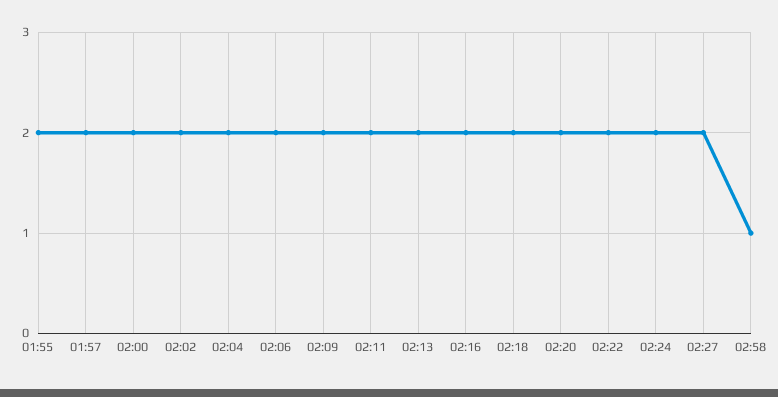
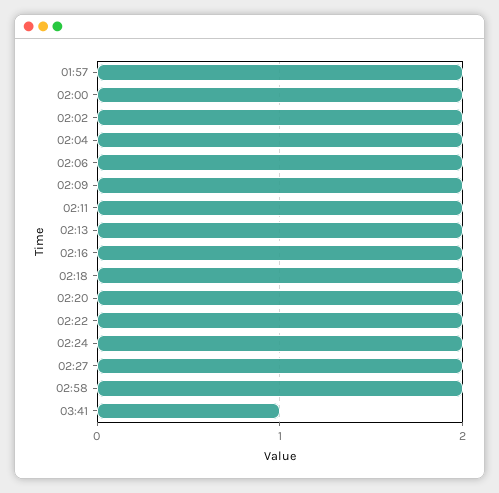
01:55: 2 -> none
02:58: 1 -> 2
03:41: none -> 1

